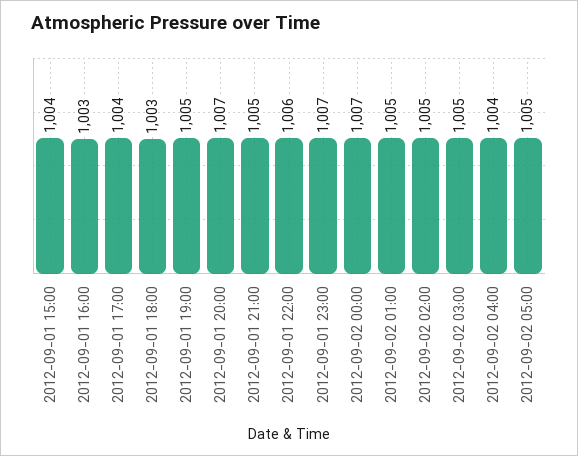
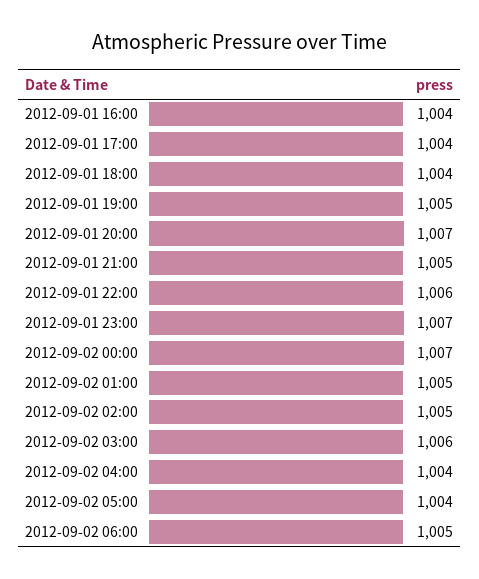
2012-09-01 15:00: 1004 -> none
2012-09-01 16:00: 1003 -> 1004
2012-09-01 18:00: 1003 -> 1004
2012-09-02 03:00: 1005 -> 1006
2012-09-02 05:00: 1005 -> 1004
2012-09-02 06:00: none -> 1005

